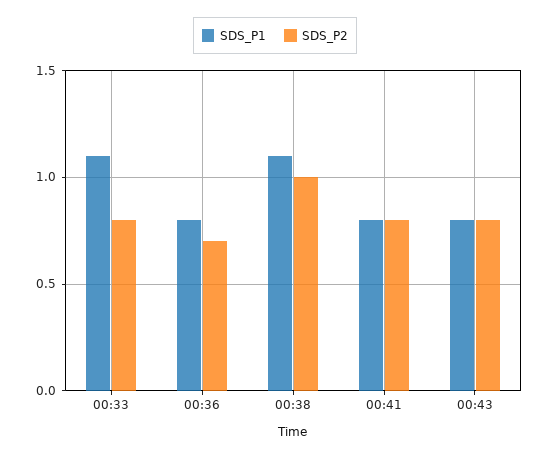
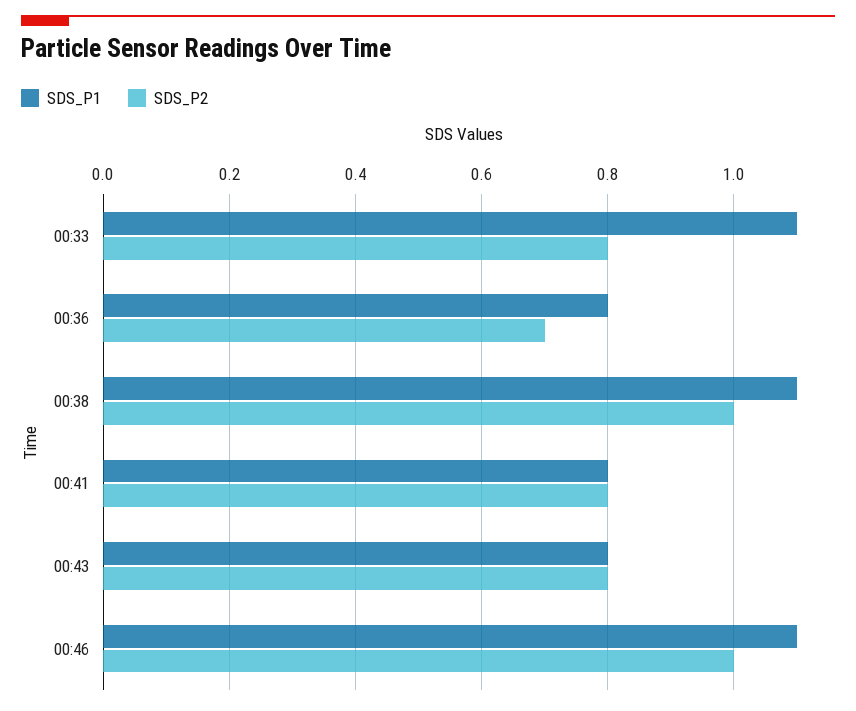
SDS_P1, 00:46: none -> 1.1
SDS_P2, 00:46: none -> 1

